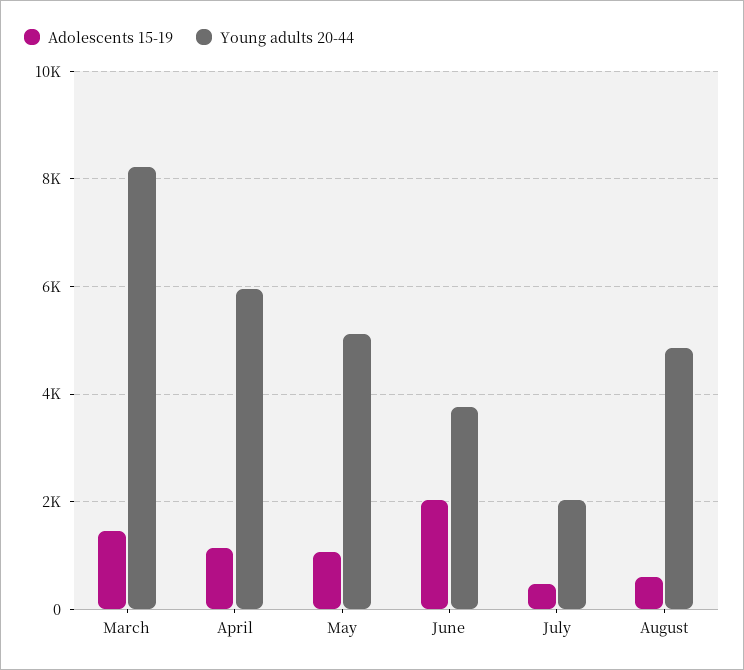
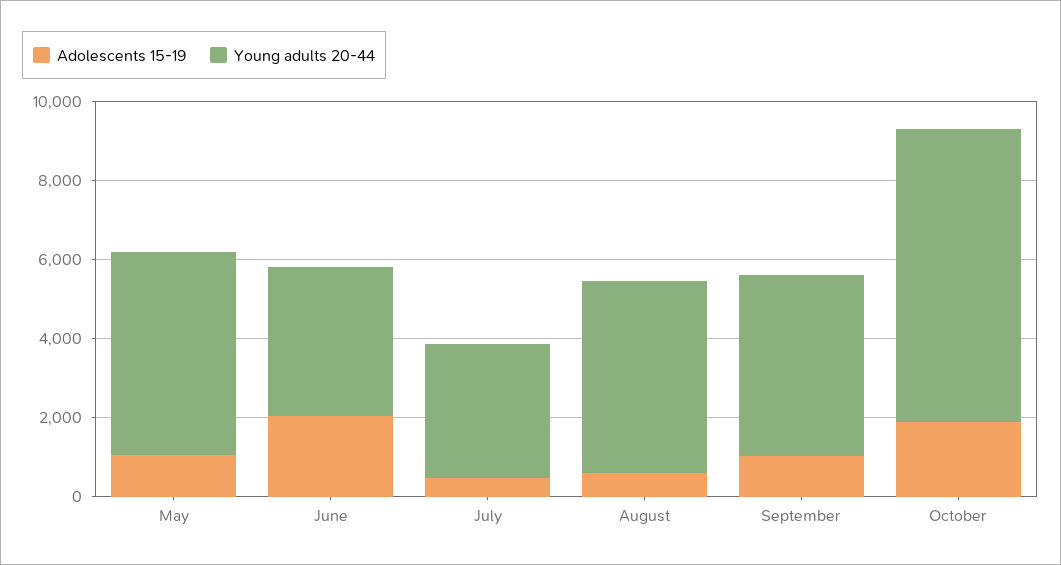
Adolescents 15-19, March: 1400 -> none
Young adults 20-44, March: 8200 -> none
Adolescents 15-19, April: 1200 -> none
Young adults 20-44, April: 6000 -> none
Young adults 20-44, July: 2000 -> 3500
Adolescents 15-19, September: none -> 1000
Young adults 20-44, September: none -> 4500
Adolescents 15-19, October: none -> 2000
Young adults 20-44, October: none -> 7500

